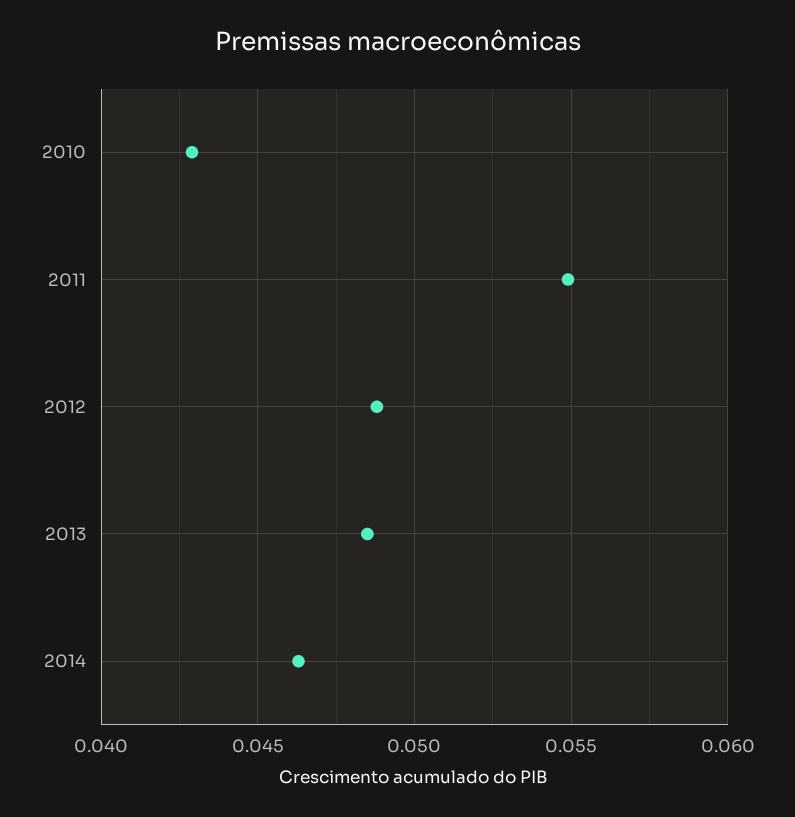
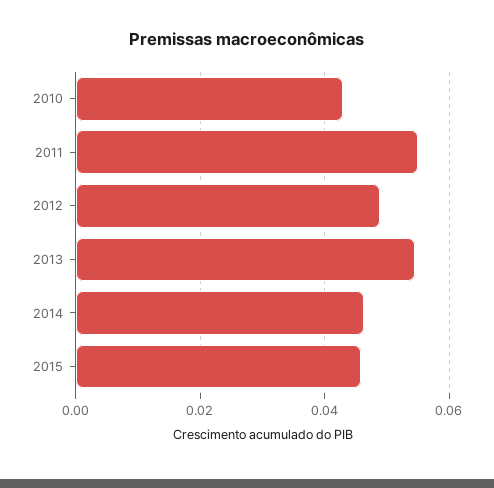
2013: 0.0485 -> 0.054
2015: none -> 0.046

